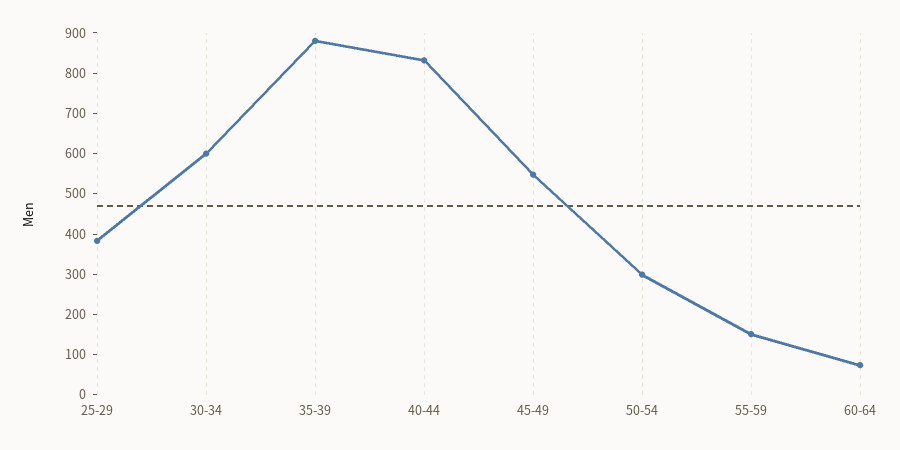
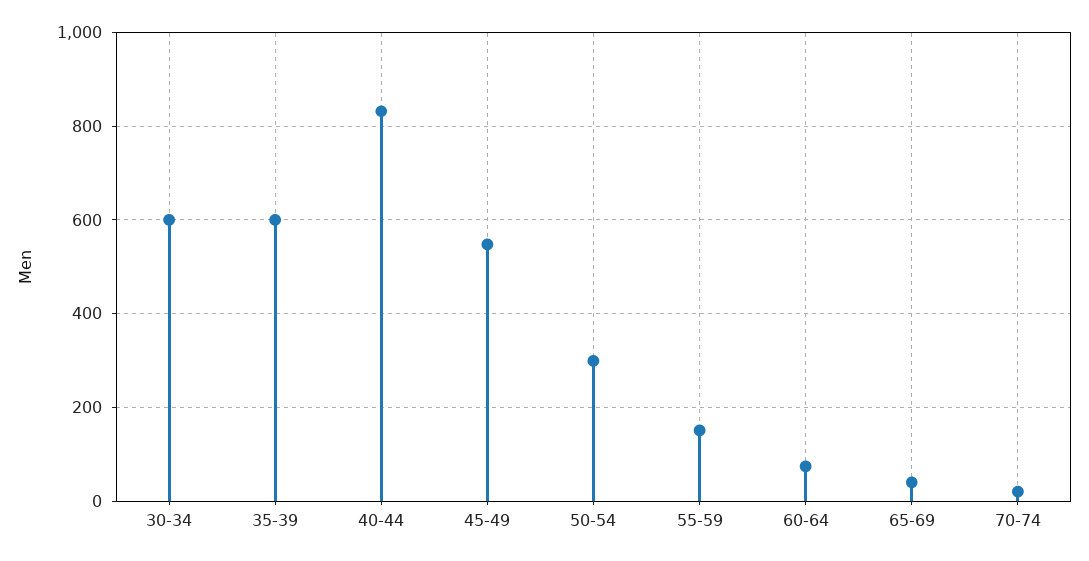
25-29: 380 -> none
35-39: 880 -> 600
65-69: none -> 40
70-74: none -> 20

